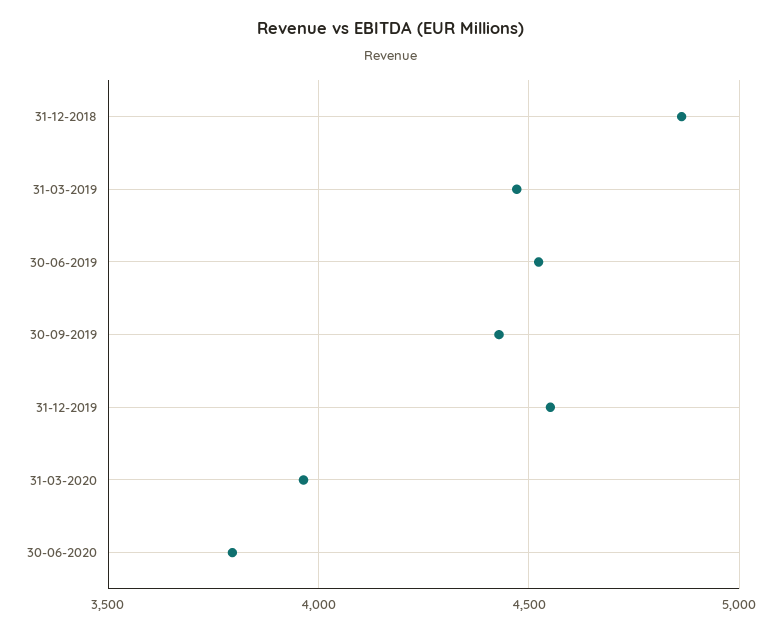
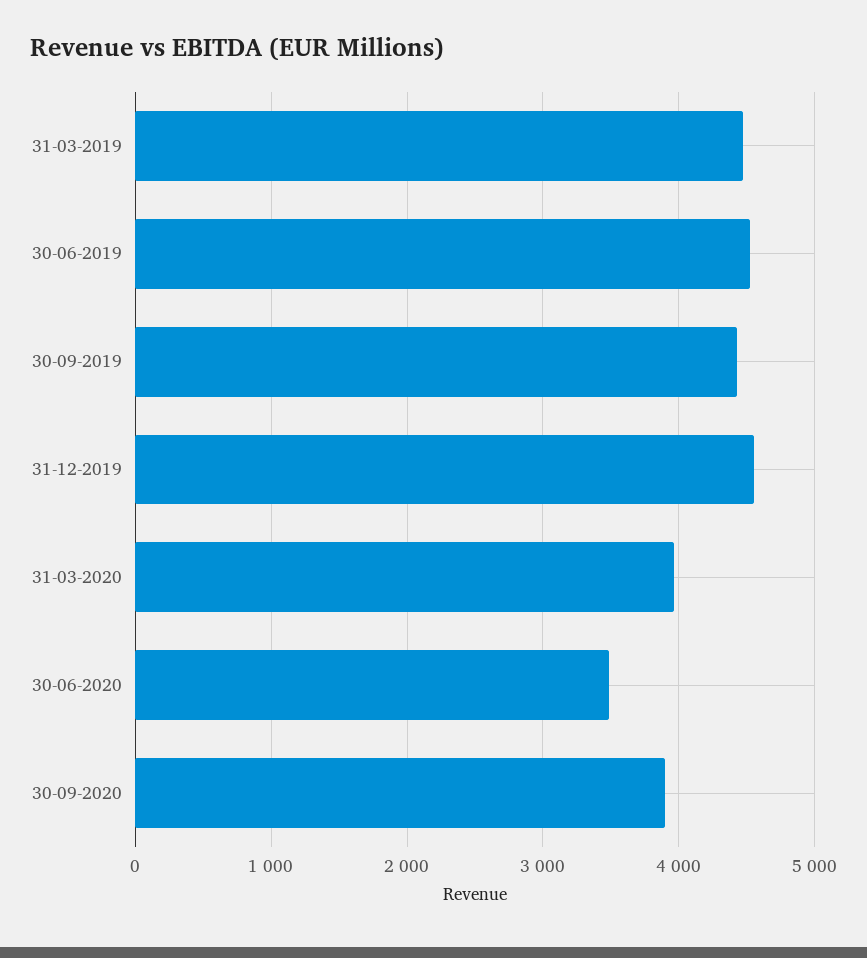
31-12-2018: 4850 -> none
30-06-2020: 3800 -> 3500
30-09-2020: none -> 3900

